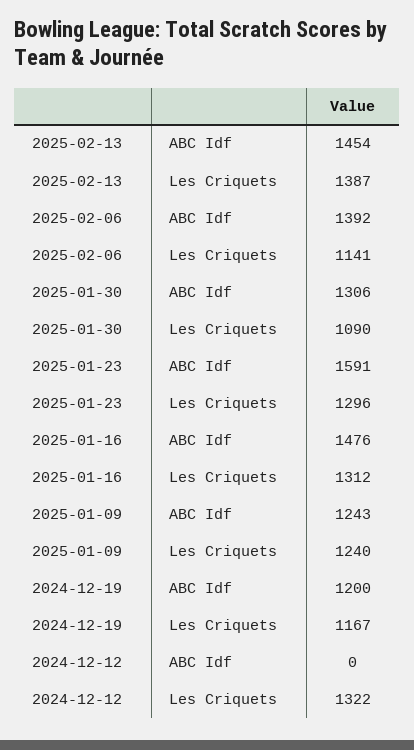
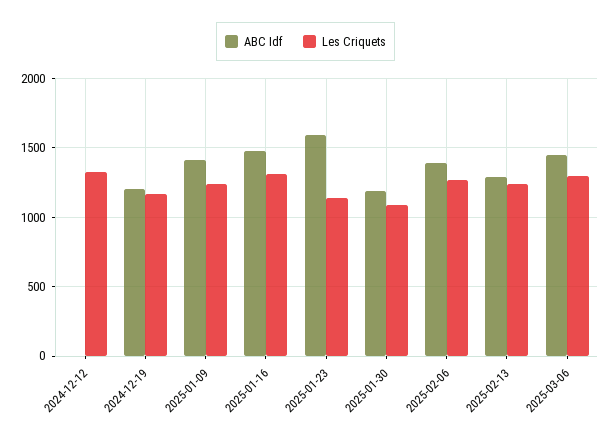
ABC Idf, 2025-02-13: 1454 -> 1300
Les Criquets, 2025-02-13: 1387 -> 1250
Les Criquets, 2025-02-06: 1141 -> 1250
ABC Idf, 2025-01-30: 1306 -> 1200
Les Criquets, 2025-01-23: 1296 -> 1150
ABC Idf, 2025-01-09: 1243 -> 1400
ABC Idf, 2025-03-06: none -> 1450
Les Criquets, 2025-03-06: none -> 1300

